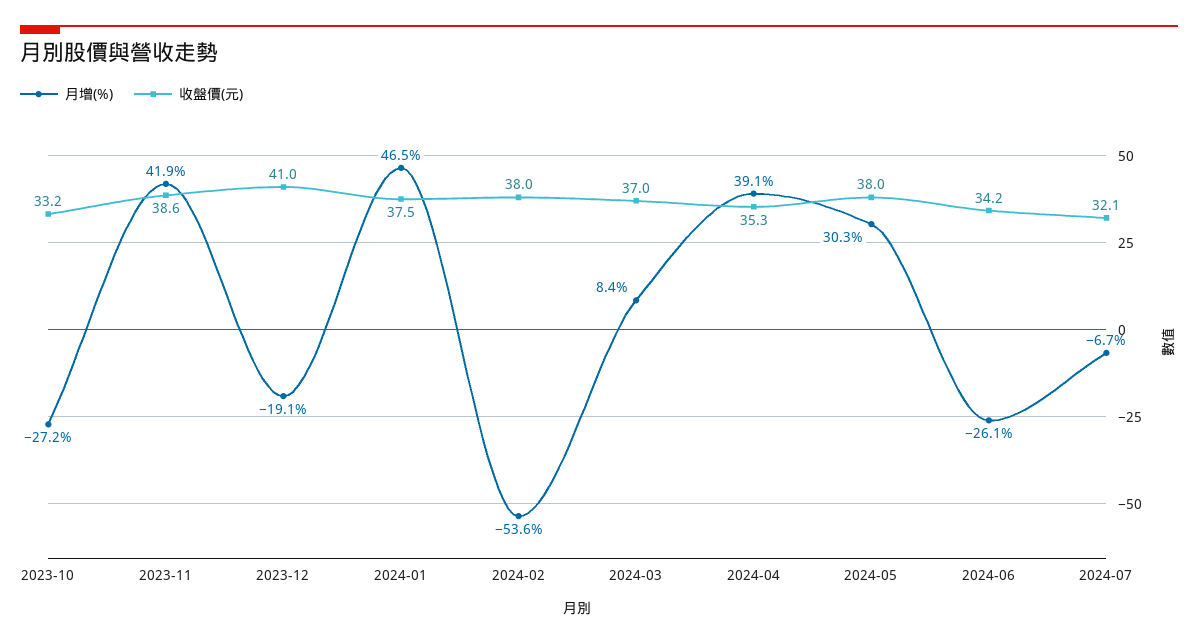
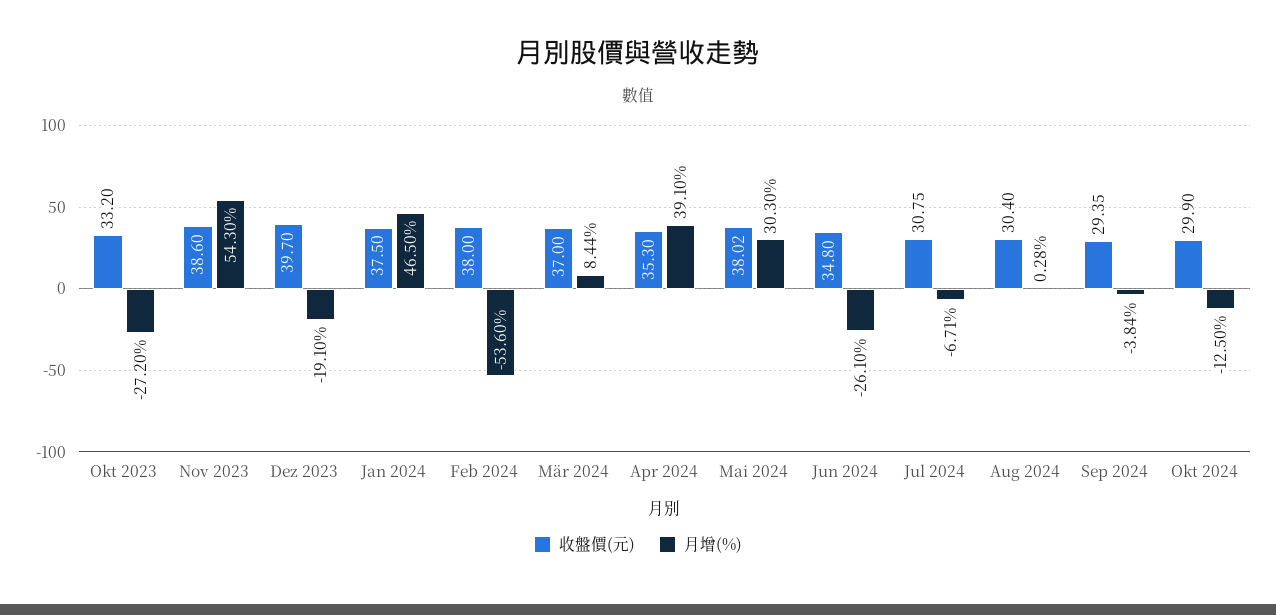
月增(%), 2023-11: 41.9 -> 54.3
收盤價(元), 2023-12: 41 -> 39.7
收盤價(元), 2024-06: 34.2 -> 34.8
收盤價(元), 2024-07: 32.1 -> 30.75
收盤價(元), Aug 2024: none -> 30.4
月增(%), Aug 2024: none -> 0.28
收盤價(元), Sep 2024: none -> 29.35
月增(%), Sep 2024: none -> -3.84
收盤價(元), Okt 2024: none -> 29.9
月增(%), Okt 2024: none -> -12.5

